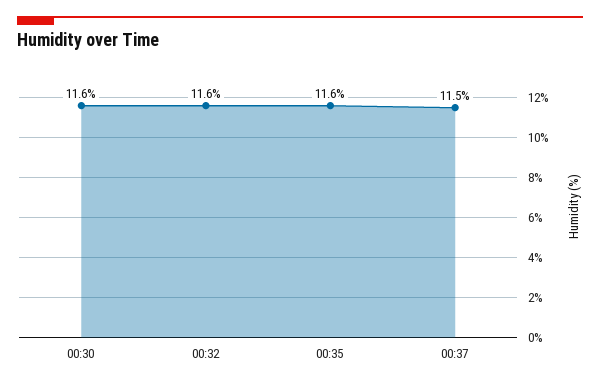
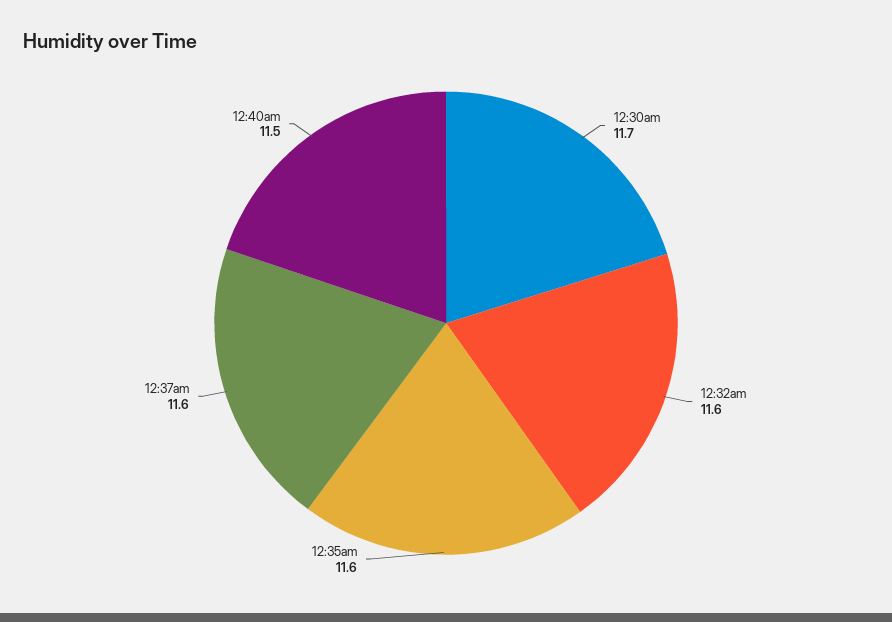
00:30: 11.6 -> 11.7
00:37: 11.5 -> 11.6
12:40am: none -> 11.5

